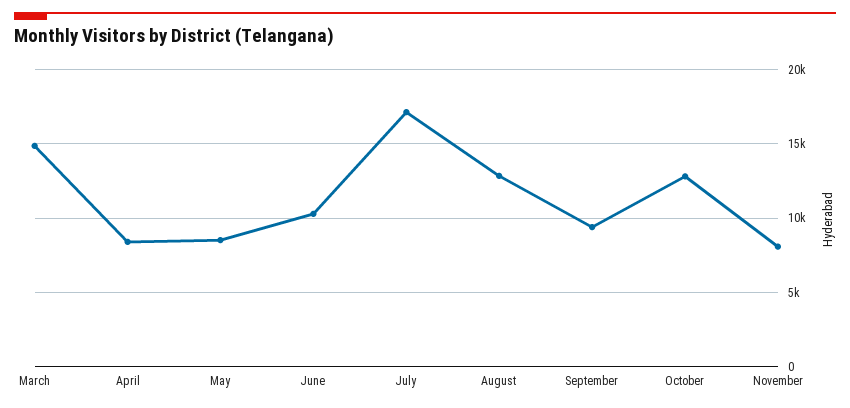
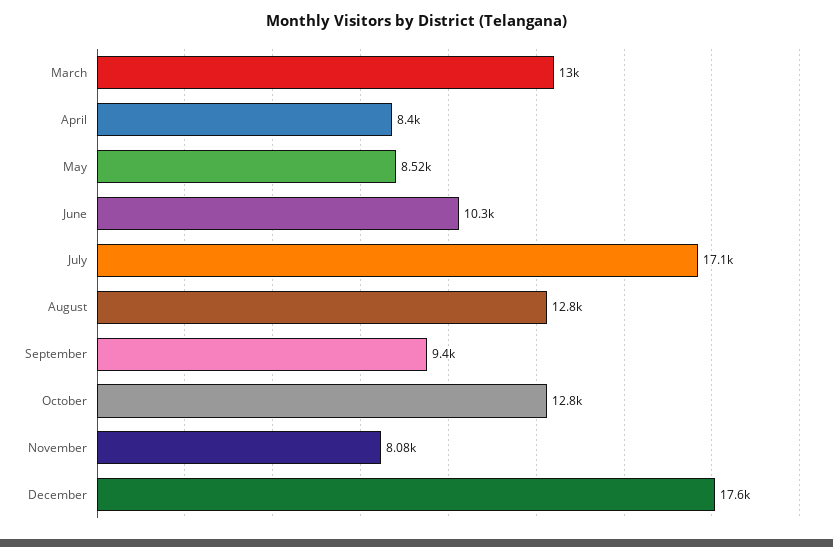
March: 15000 -> 13000
December: none -> 17600

